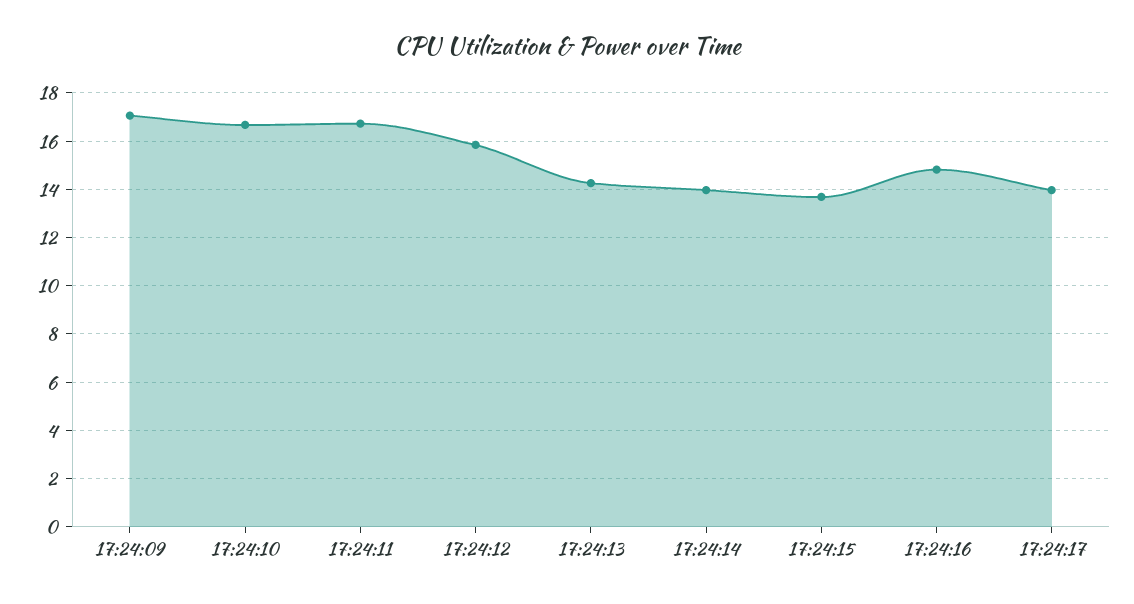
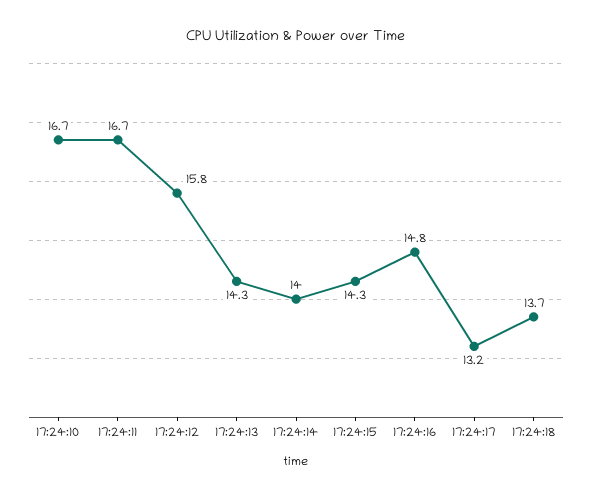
17:24:09: 17 -> none
17:24:15: 13.75 -> 14.3
17:24:17: 14 -> 13.2
17:24:18: none -> 13.7

